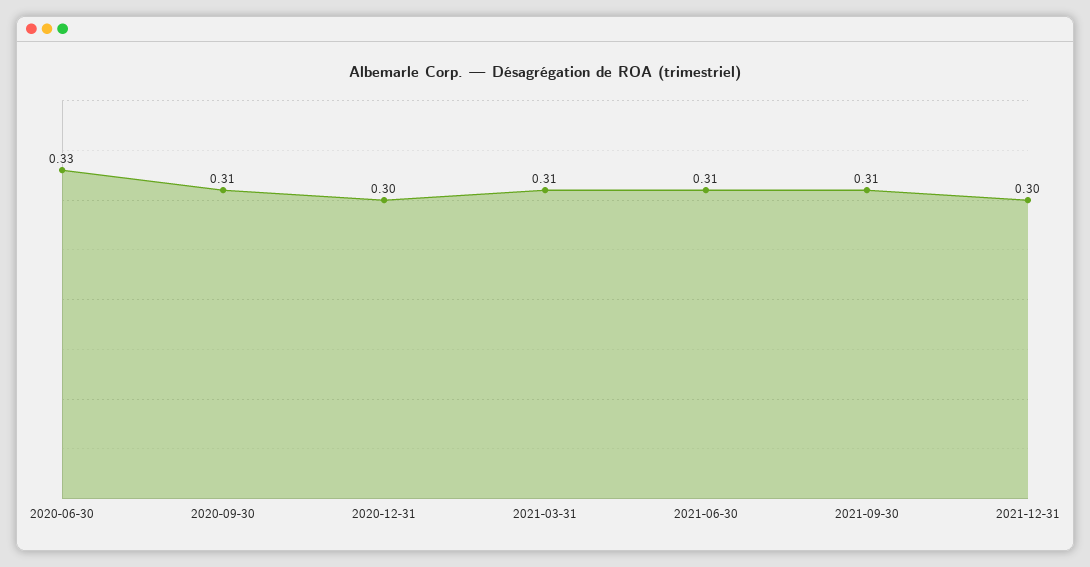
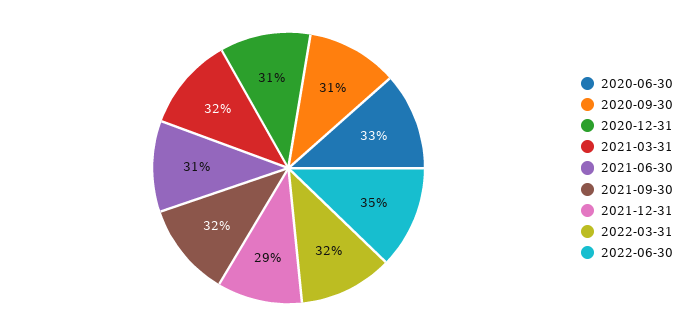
2020-12-31: 0.3 -> 0.31
2021-03-31: 0.31 -> 0.32
2021-09-30: 0.31 -> 0.32
2021-12-31: 0.3 -> 0.29
2022-03-31: none -> 0.32
2022-06-30: none -> 0.35

